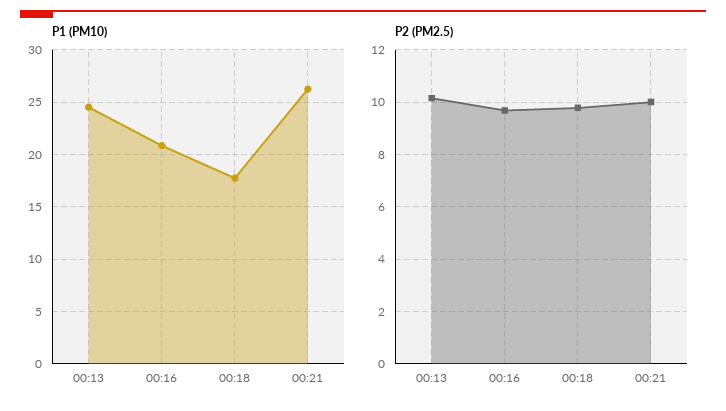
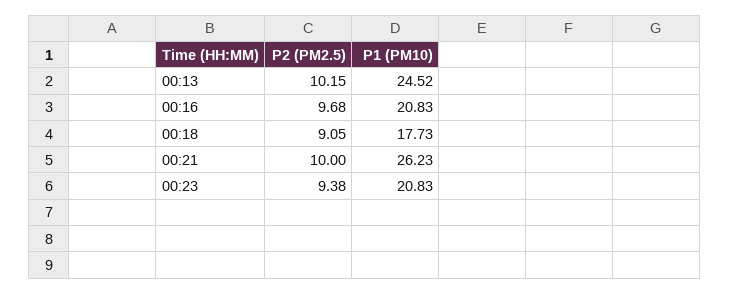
P2 (PM2.5), 00:18: 9.75 -> 9.05
P2 (PM2.5), 00:23: none -> 9.38
P1 (PM10), 00:23: none -> 20.83

